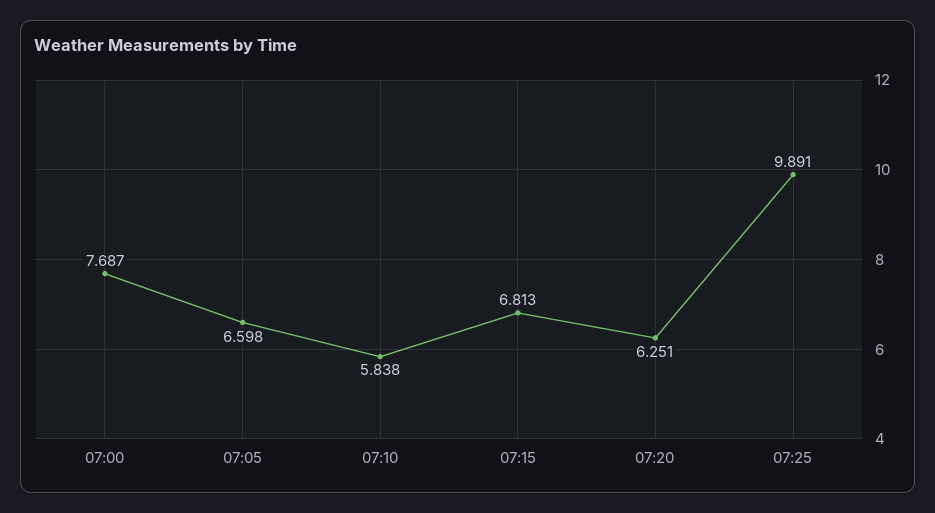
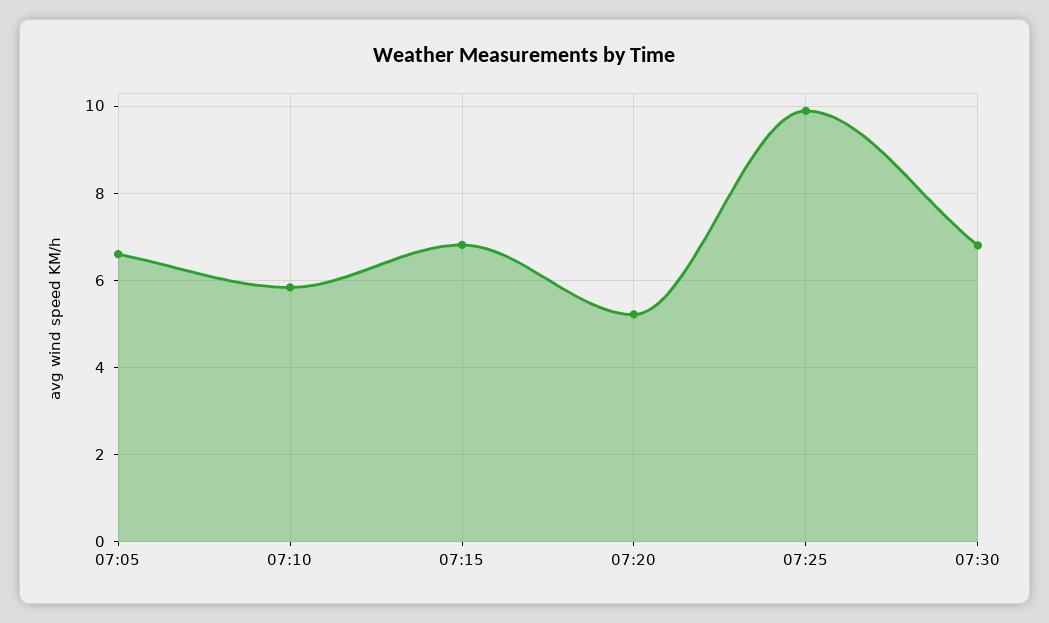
07:00: 7.687 -> none
07:20: 6.251 -> 5.2
07:30: none -> 6.8

